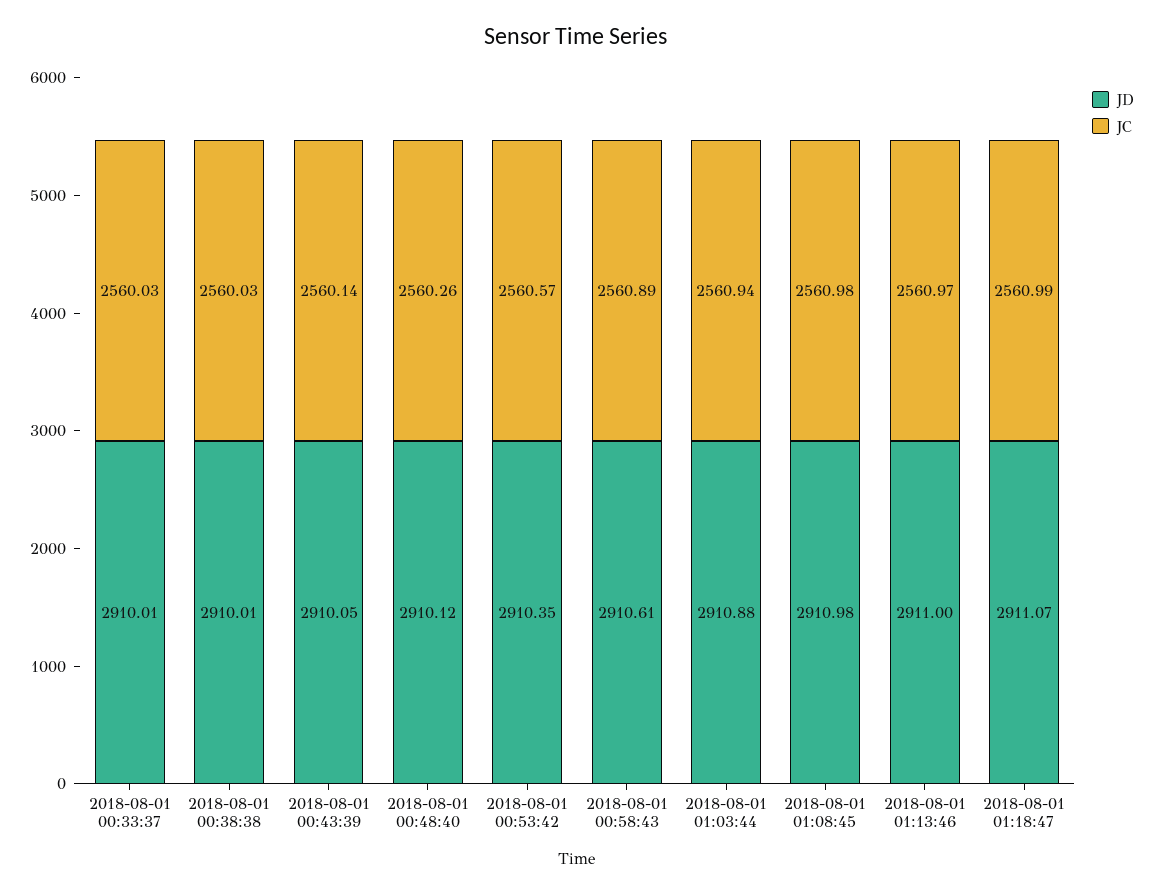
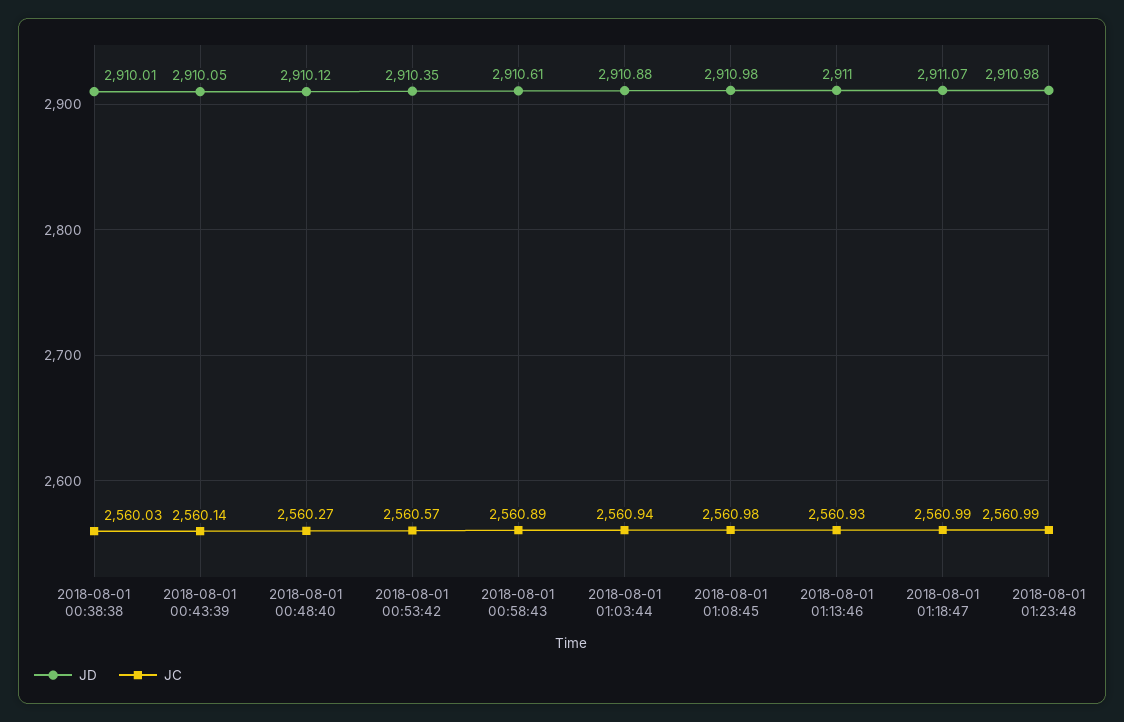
JD, 2018-08-01 00:33:37: 2910.01 -> none
JC, 2018-08-01 00:33:37: 2560.03 -> none
JC, 2018-08-01 00:48:40: 2560.26 -> 2560.27
JC, 2018-08-01 01:13:46: 2560.97 -> 2560.93
JD, 2018-08-01 01:23:48: none -> 2910.98
JC, 2018-08-01 01:23:48: none -> 2560.99

